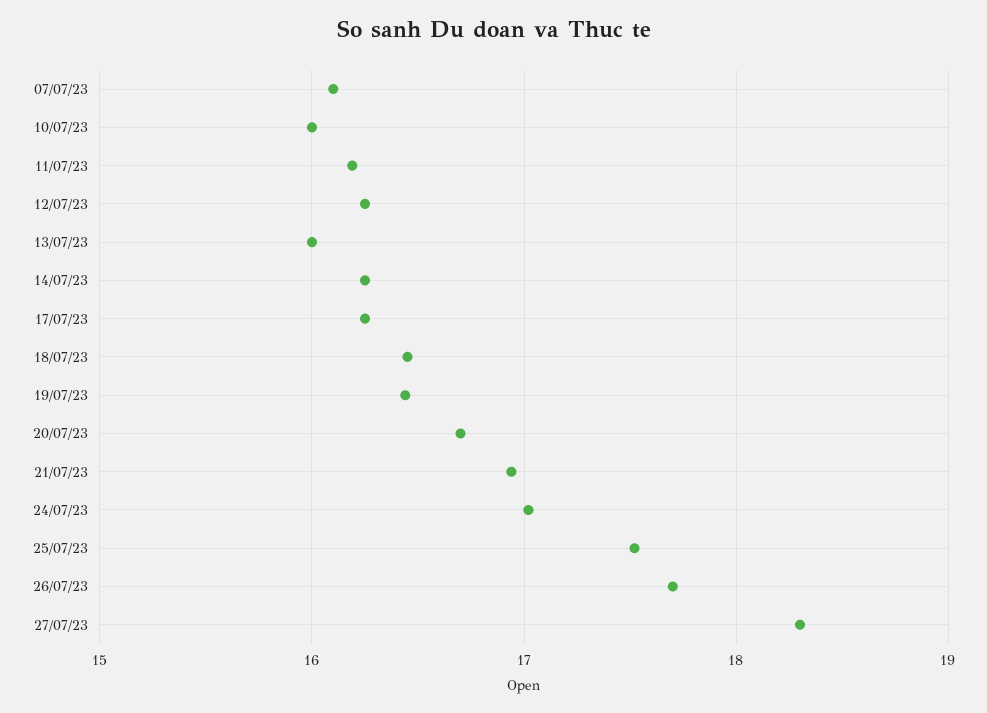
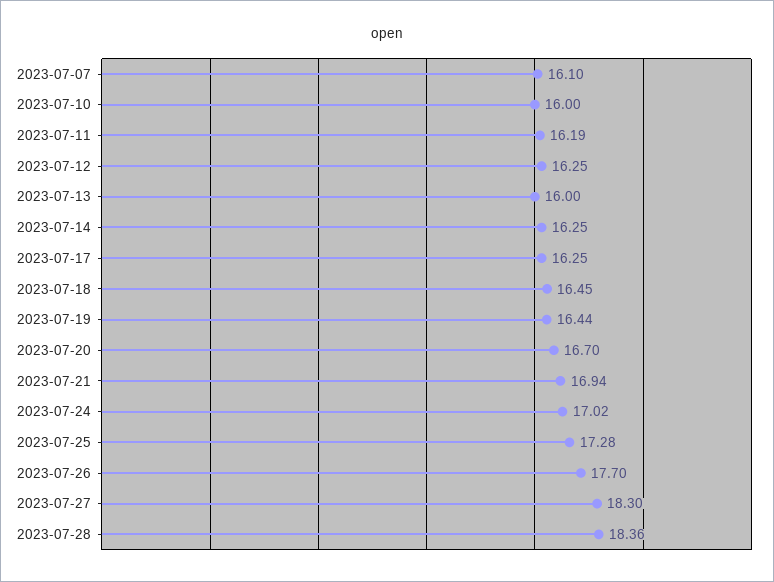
25/07/23: 17.5 -> 17.28
2023-07-28: none -> 18.36

